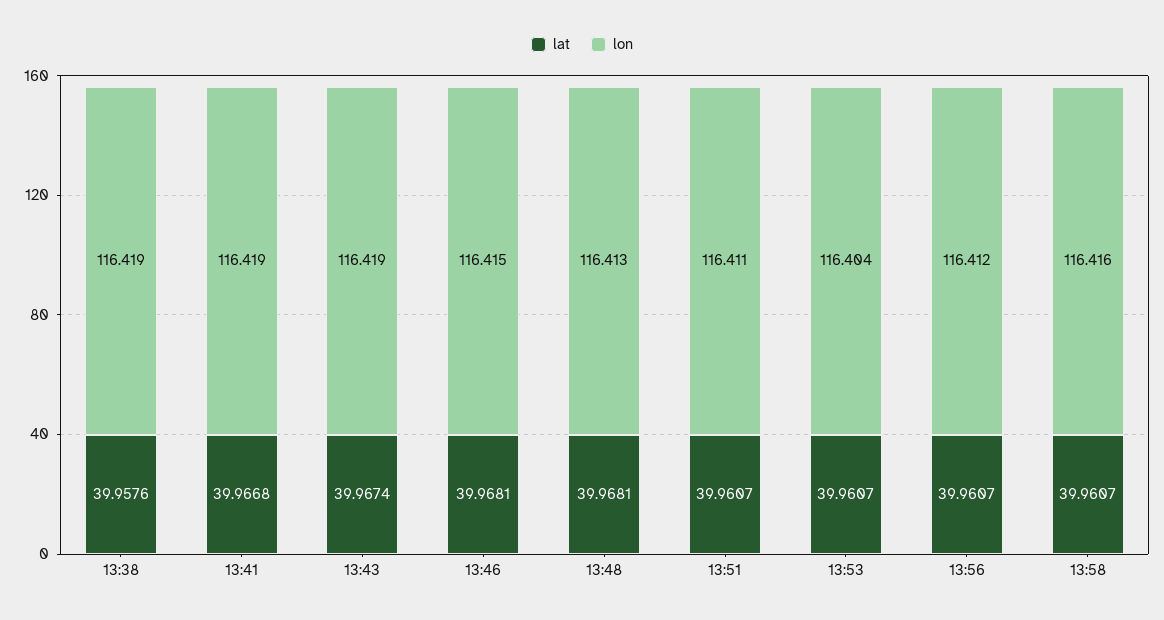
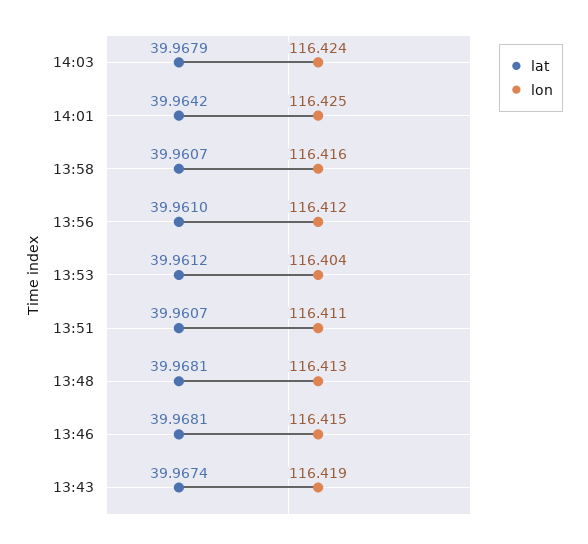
lat, 13:38: 39.9576 -> none
lon, 13:38: 116.419 -> none
lat, 13:41: 39.9668 -> none
lon, 13:41: 116.419 -> none
lat, 13:53: 39.9607 -> 39.9612
lat, 13:56: 39.9607 -> 39.961
lat, 14:03: none -> 39.9679
lon, 14:03: none -> 116.424
lat, 14:01: none -> 39.9642
lon, 14:01: none -> 116.425

